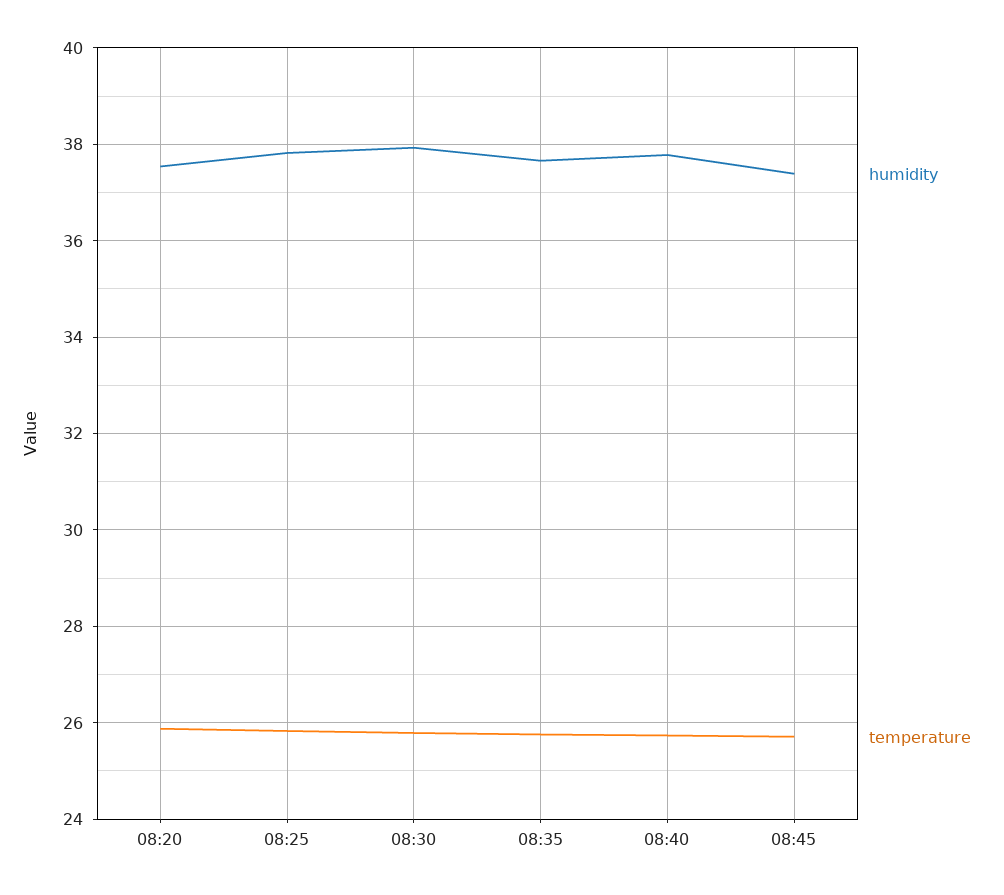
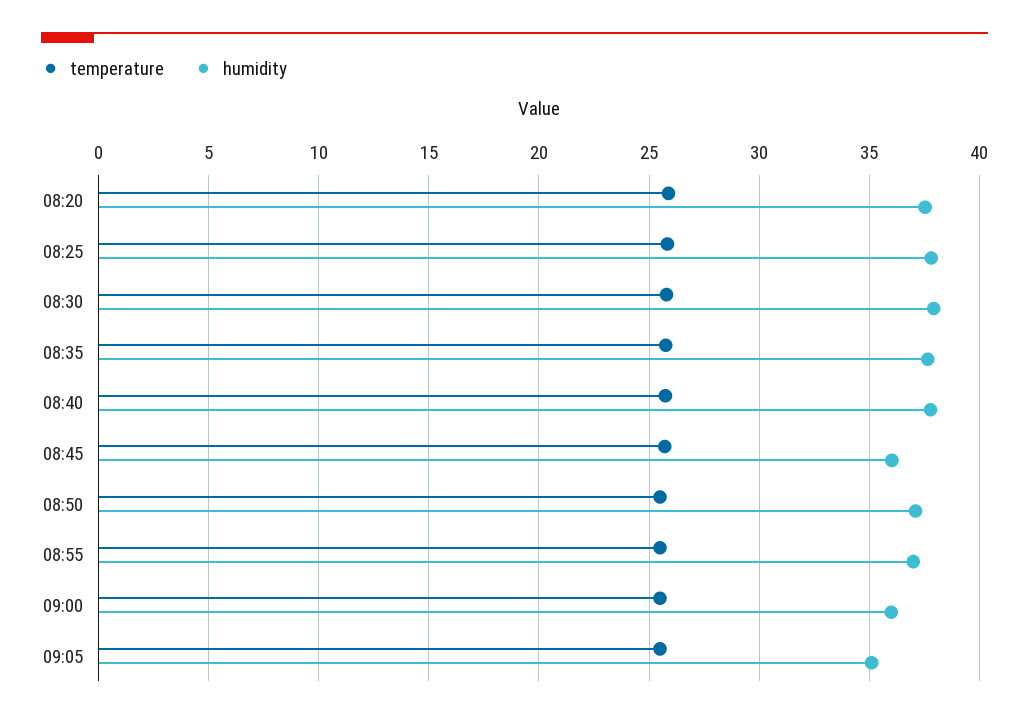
humidity, 08:45: 37.4 -> 36
temperature, 08:50: none -> 25.5
humidity, 08:50: none -> 37
temperature, 08:55: none -> 25.5
humidity, 08:55: none -> 37
temperature, 09:00: none -> 25.5
humidity, 09:00: none -> 36
temperature, 09:05: none -> 25.5
humidity, 09:05: none -> 35

